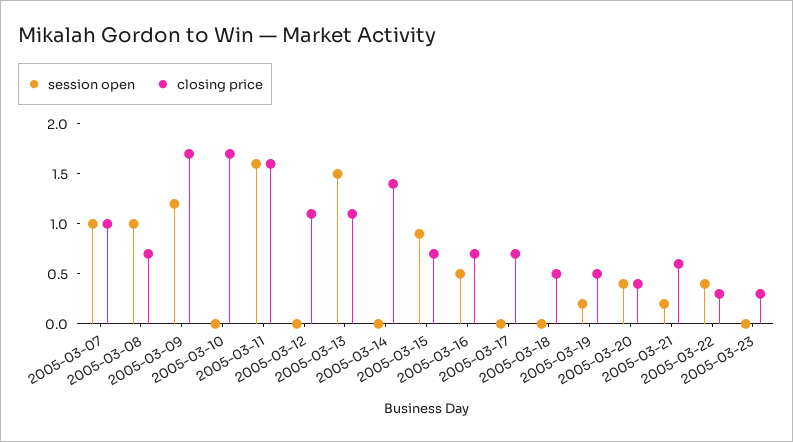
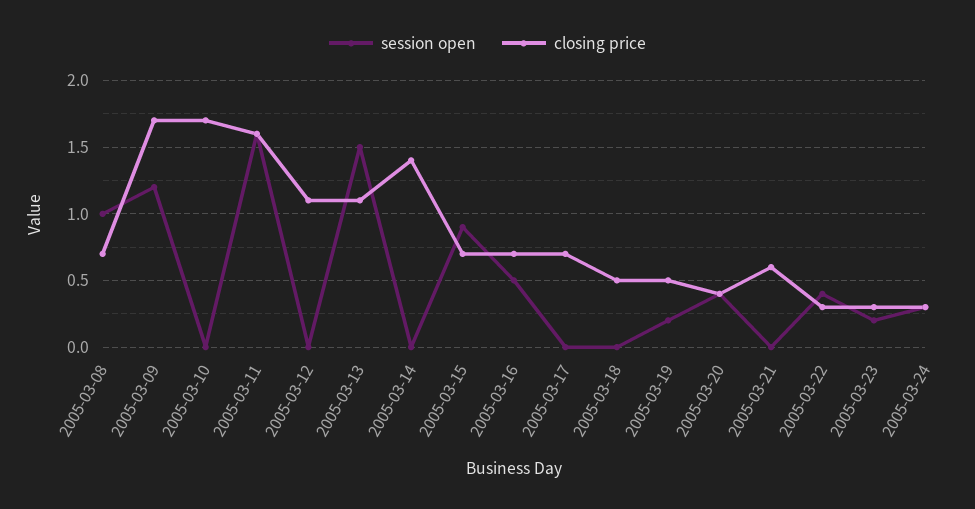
session open, 2005-03-07: 1 -> none
closing price, 2005-03-07: 1 -> none
session open, 2005-03-21: 0.2 -> 0
session open, 2005-03-23: 0 -> 0.2
session open, 2005-03-24: none -> 0.3
closing price, 2005-03-24: none -> 0.3

